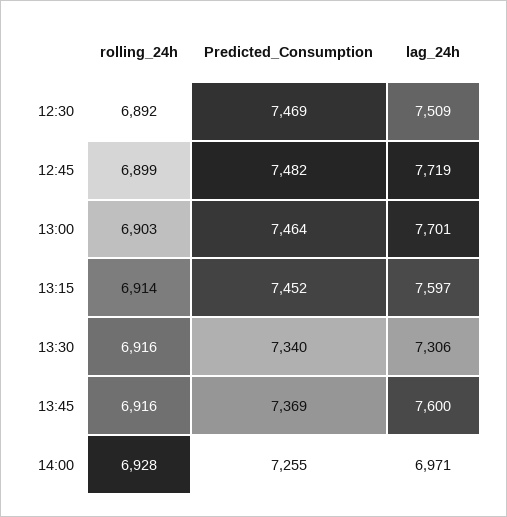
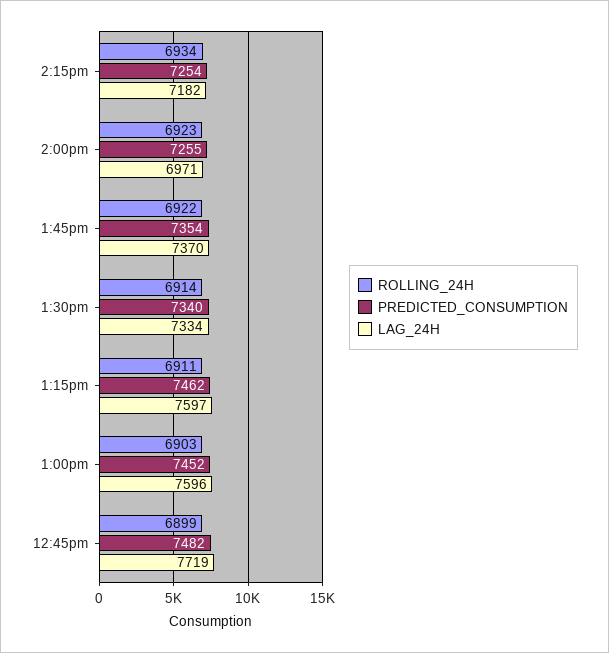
rolling_24h, 12:30: 6892 -> none
Predicted_Consumption, 12:30: 7469 -> none
lag_24h, 12:30: 7509 -> none
Predicted_Consumption, 13:00: 7464 -> 7452
lag_24h, 13:00: 7701 -> 7596
rolling_24h, 13:15: 6914 -> 6911
Predicted_Consumption, 13:15: 7452 -> 7462
rolling_24h, 13:30: 6916 -> 6914
lag_24h, 13:30: 7306 -> 7334
rolling_24h, 13:45: 6916 -> 6922
Predicted_Consumption, 13:45: 7369 -> 7354
lag_24h, 13:45: 7600 -> 7370
rolling_24h, 14:00: 6928 -> 6923
rolling_24h, 2:15pm: none -> 6934
Predicted_Consumption, 2:15pm: none -> 7254
lag_24h, 2:15pm: none -> 7182

